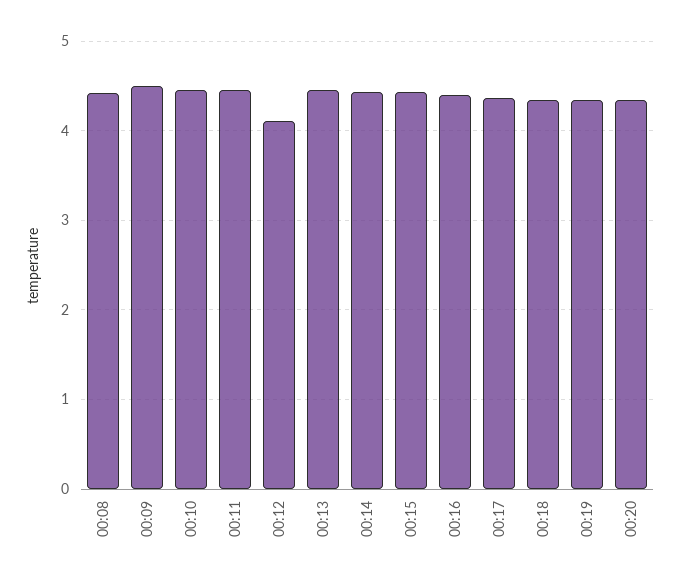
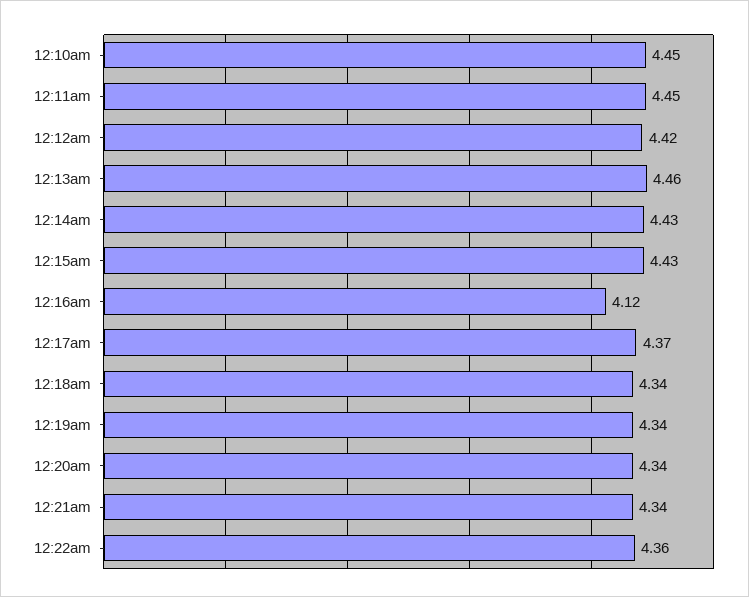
00:08: 4.4 -> none
00:09: 4.5 -> none
00:12: 4.1 -> 4.42
00:16: 4.4 -> 4.12
12:21am: none -> 4.34
12:22am: none -> 4.36

